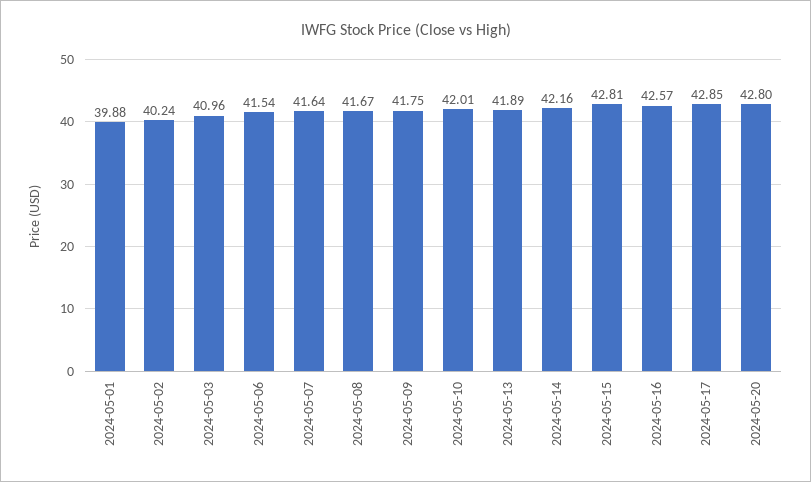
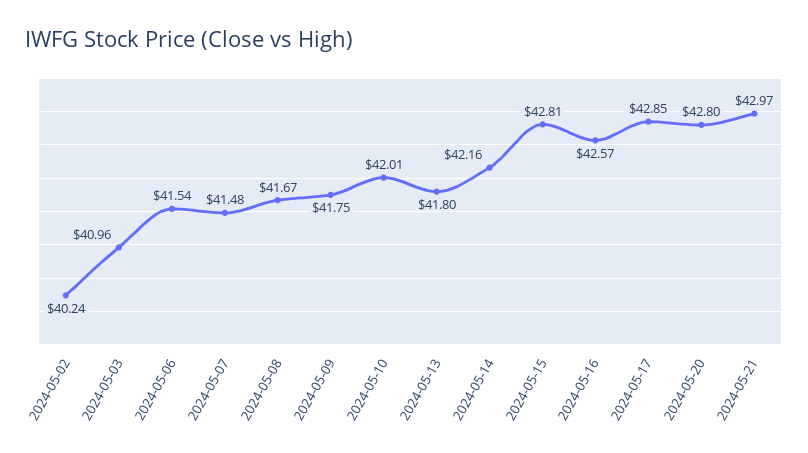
2024-05-01: 39.88 -> none
2024-05-07: 41.64 -> 41.48
2024-05-13: 41.89 -> 41.8
2024-05-21: none -> 42.97

